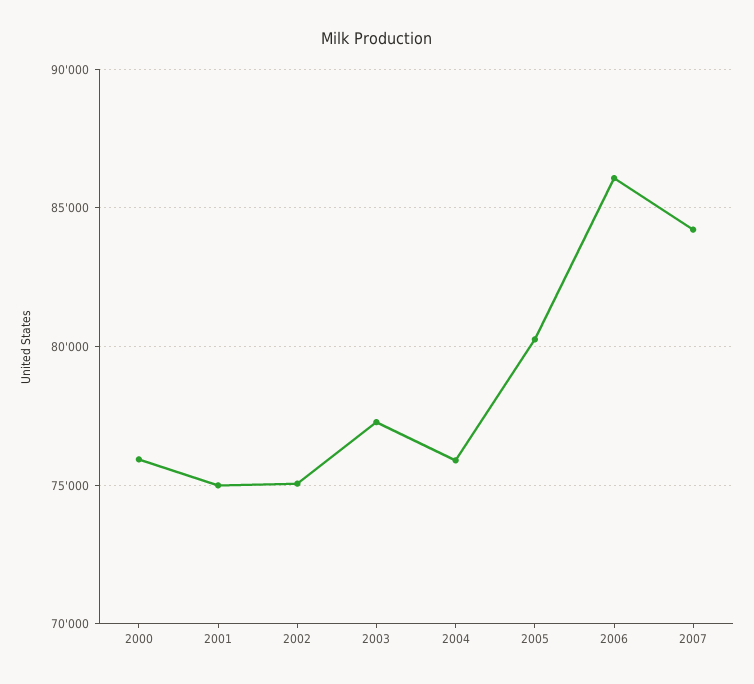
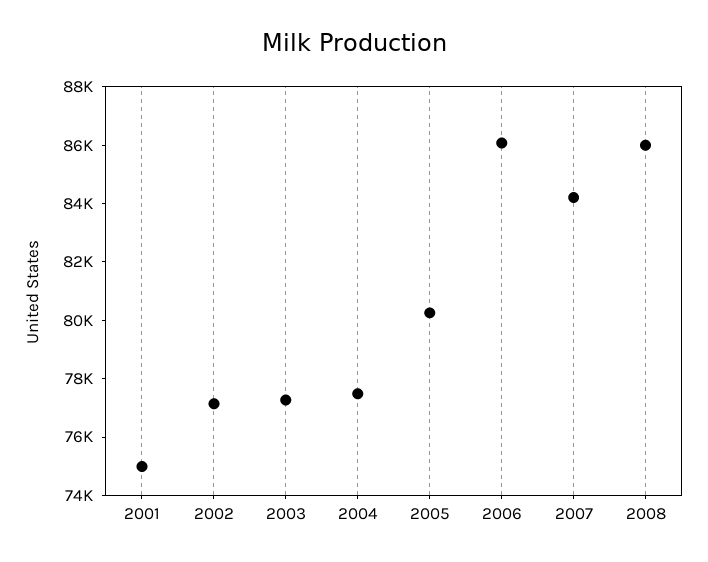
2000: 76000 -> none
2002: 75000 -> 77000
2004: 76000 -> 77500
2008: none -> 86000

